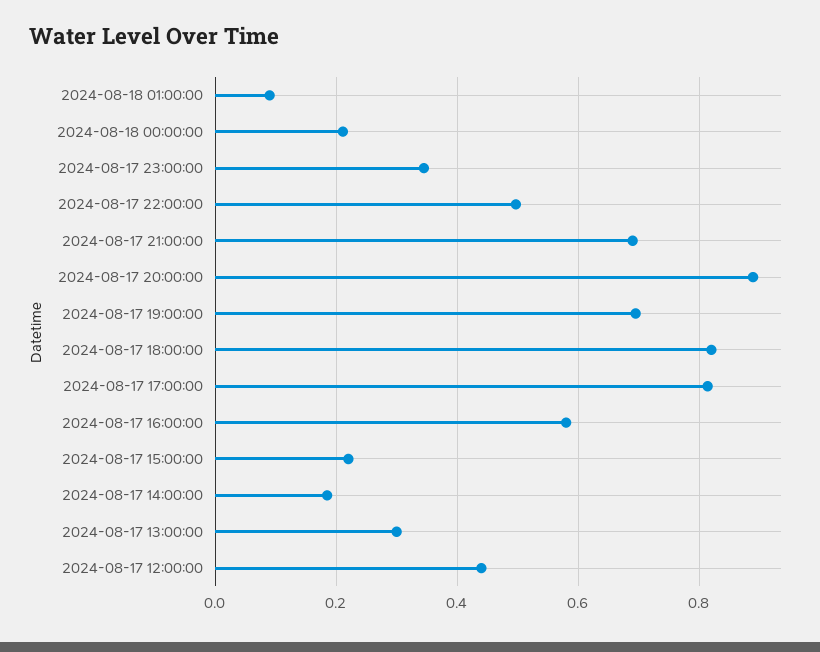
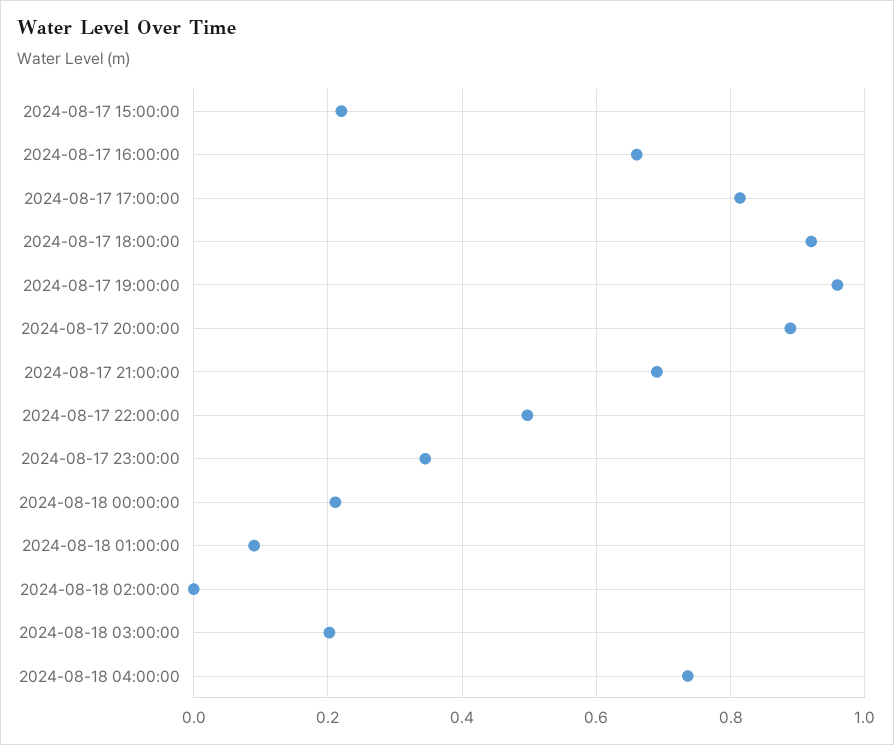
2024-08-17 19:00:00: 0.7 -> 0.96
2024-08-17 18:00:00: 0.82 -> 0.92
2024-08-17 16:00:00: 0.58 -> 0.66
2024-08-17 14:00:00: 0.18 -> none
2024-08-17 13:00:00: 0.3 -> none
2024-08-17 12:00:00: 0.44 -> none
2024-08-18 02:00:00: none -> 0
2024-08-18 03:00:00: none -> 0.2
2024-08-18 04:00:00: none -> 0.74

